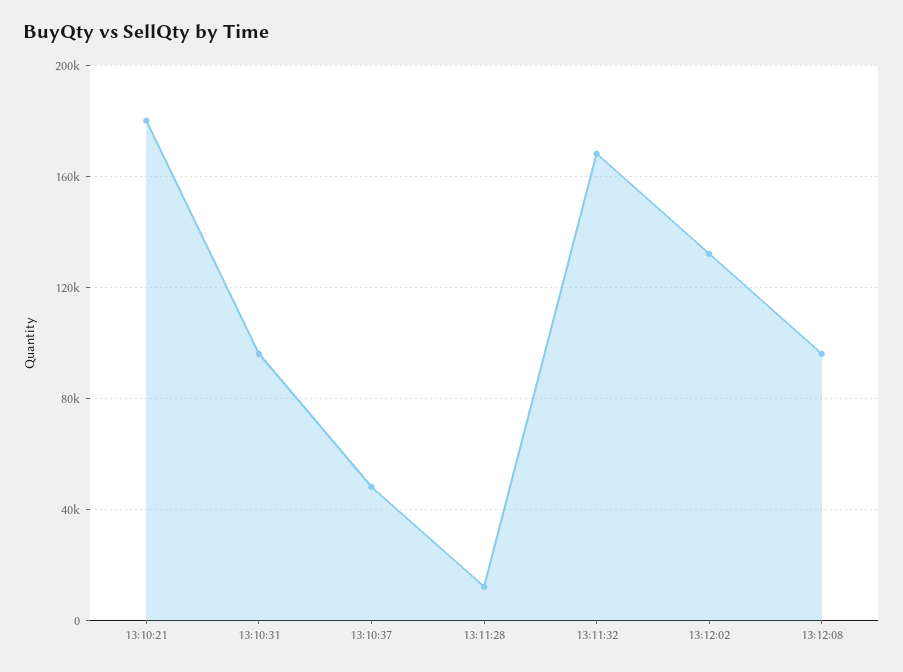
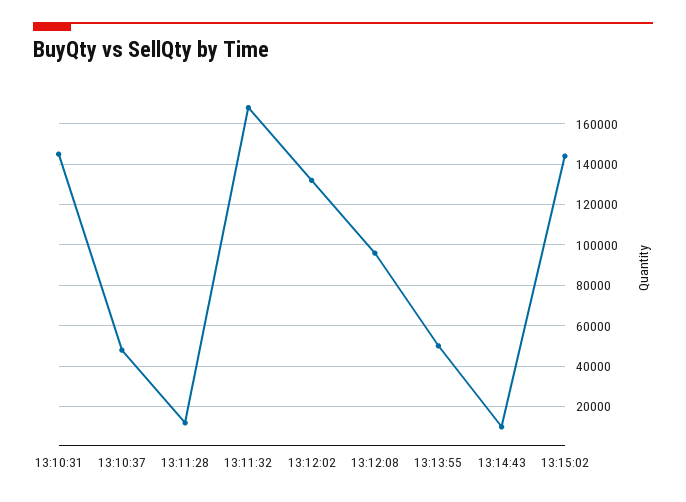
13:10:21: 180000 -> none
13:10:31: 95000 -> 145000
13:13:55: none -> 50000
13:14:43: none -> 10000
13:15:02: none -> 145000

